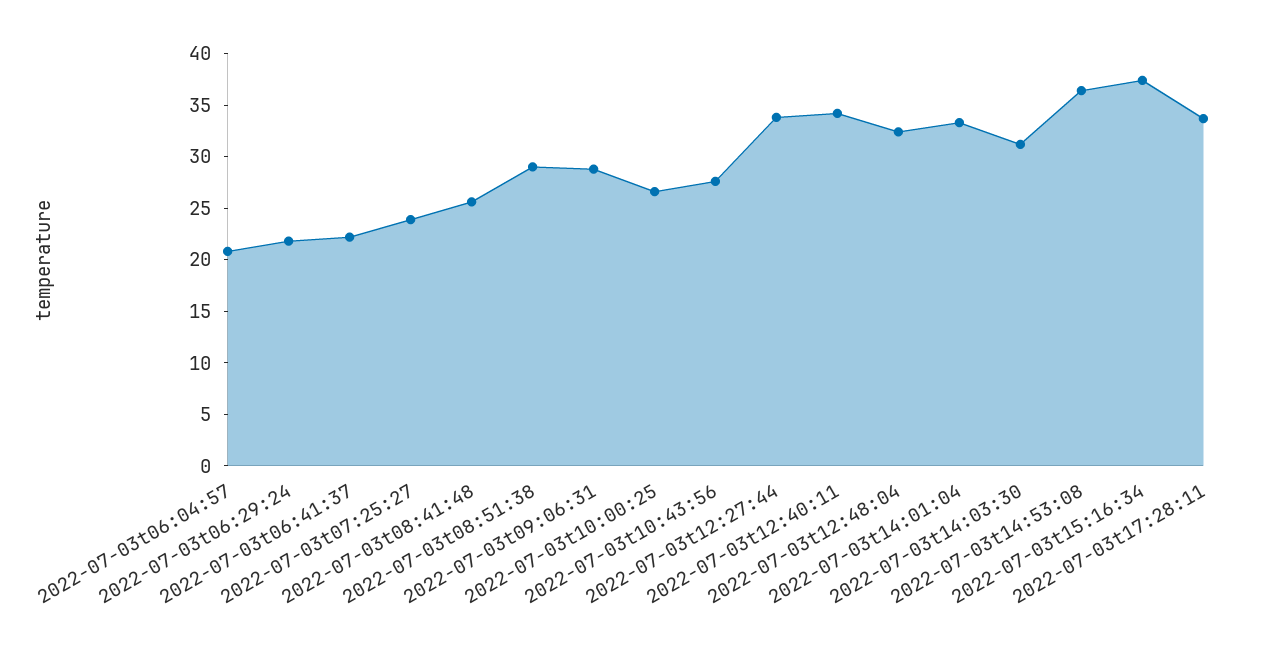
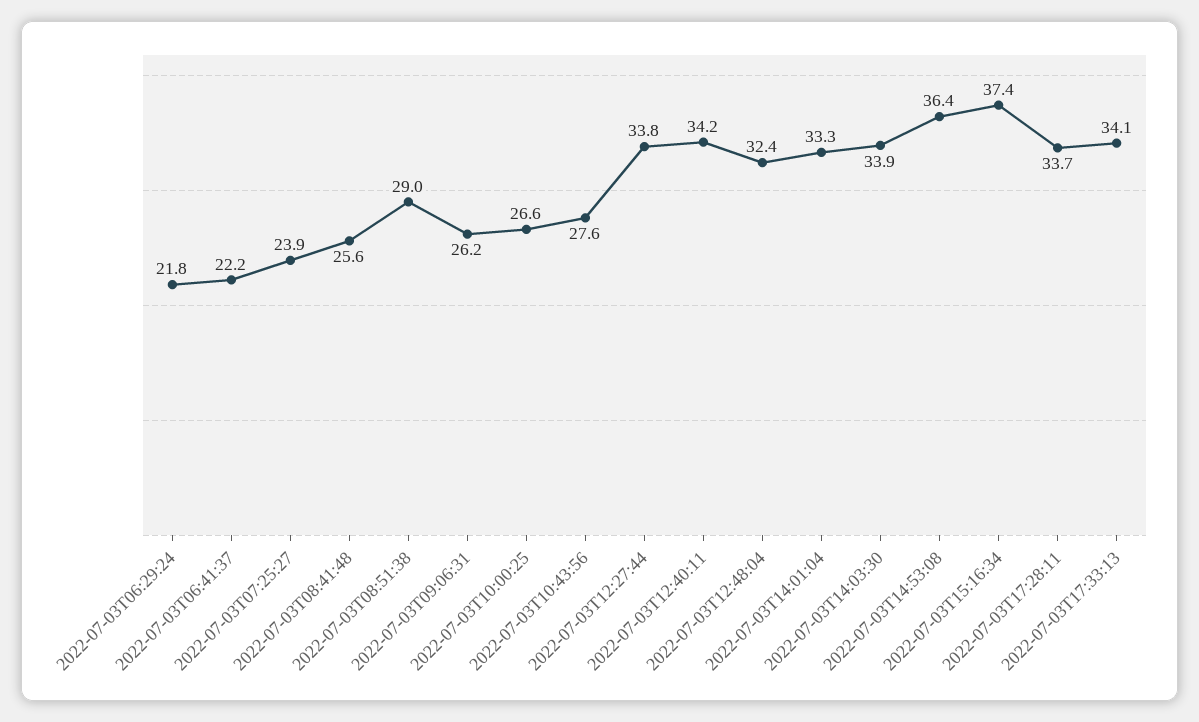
2022-07-03t06:04:57: 21 -> none
2022-07-03t09:06:31: 29 -> 26.2
2022-07-03t14:03:30: 31 -> 33.9
2022-07-03T17:33:13: none -> 34.1

